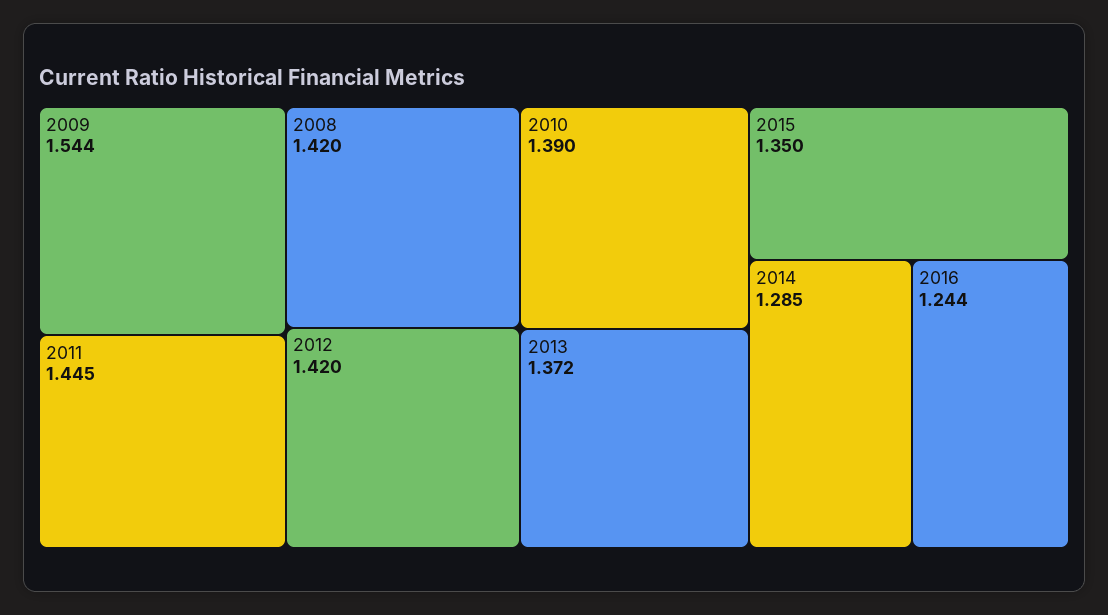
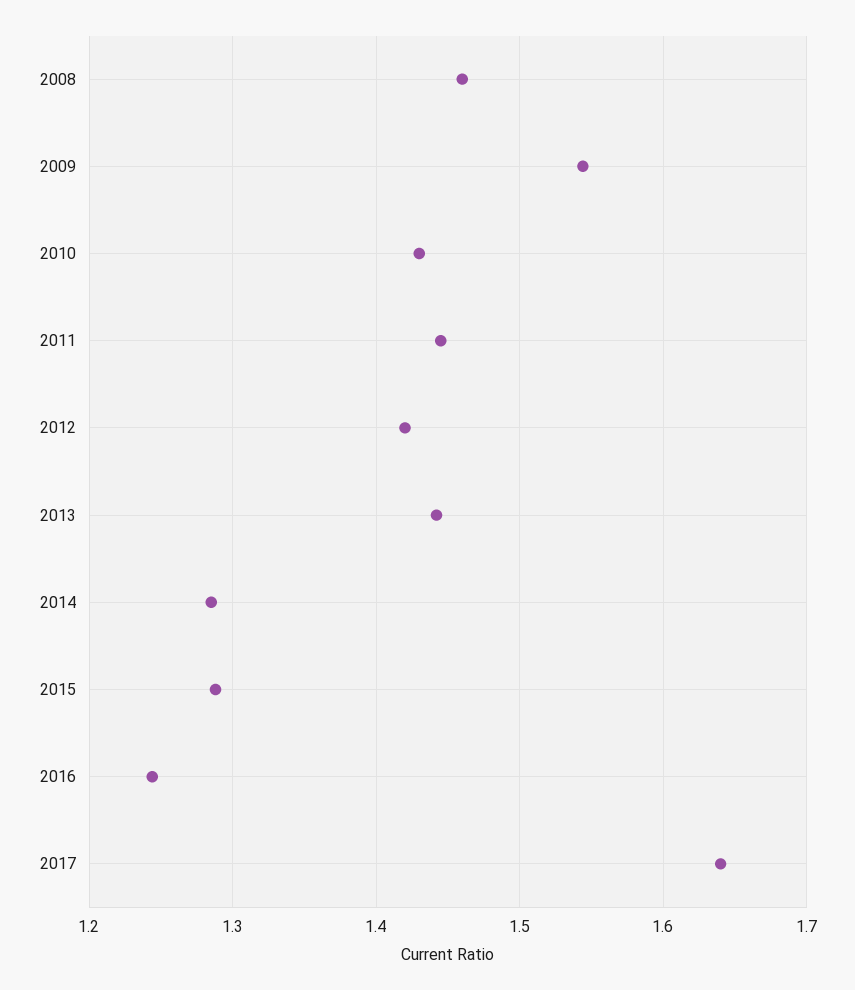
2008: 1.42 -> 1.46
2010: 1.39 -> 1.43
2013: 1.372 -> 1.44
2015: 1.35 -> 1.29
2017: none -> 1.64

